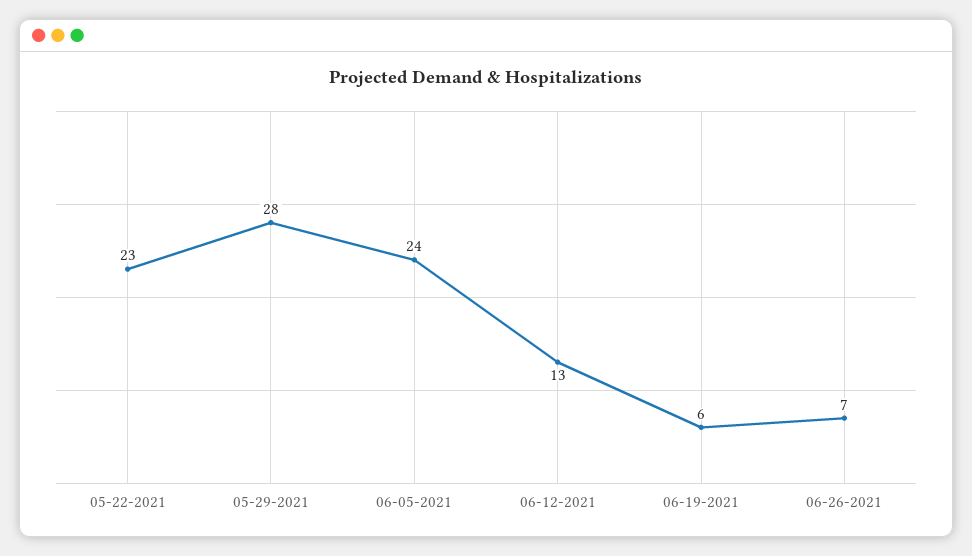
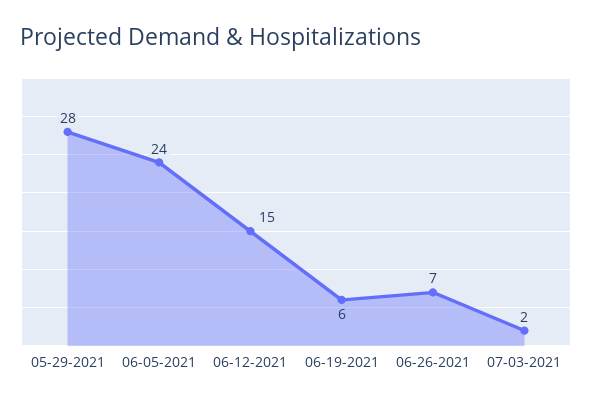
05-22-2021: 23 -> none
06-12-2021: 13 -> 15
07-03-2021: none -> 2

